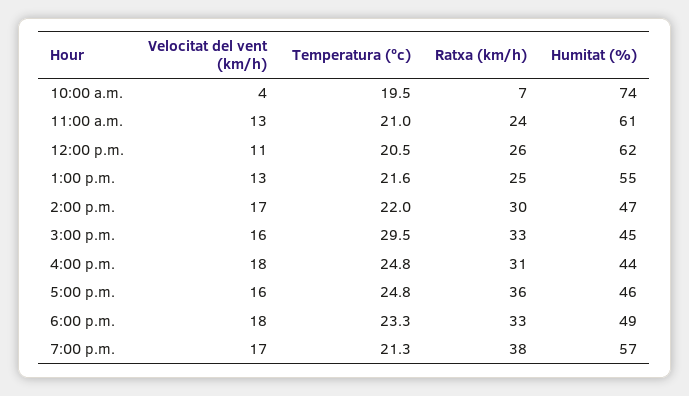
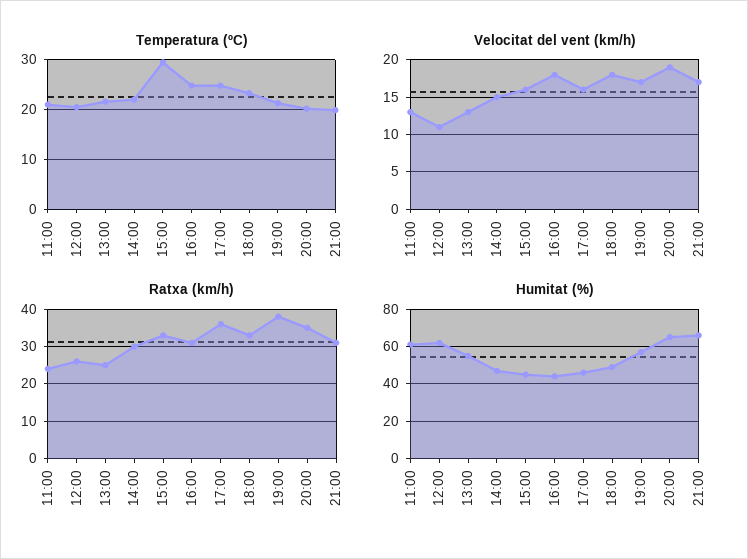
Velocitat del vent (km/h), 10:00 a.m.: 4 -> none
Temperatura (ºc), 10:00 a.m.: 19.5 -> none
Ratxa (km/h), 10:00 a.m.: 7 -> none
Humitat (%), 10:00 a.m.: 74 -> none
Velocitat del vent (km/h), 2:00 p.m.: 17 -> 15
Temperatura (ºc), 20:00: none -> 20
Temperatura (ºc), 21:00: none -> 20
Velocitat del vent (km/h), 20:00: none -> 19
Velocitat del vent (km/h), 21:00: none -> 17
Ratxa (km/h), 20:00: none -> 35
Ratxa (km/h), 21:00: none -> 30
Humitat (%), 20:00: none -> 65
Humitat (%), 21:00: none -> 65

